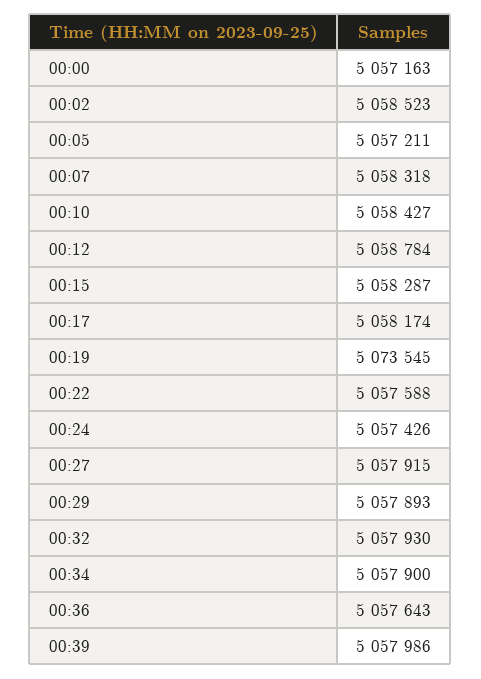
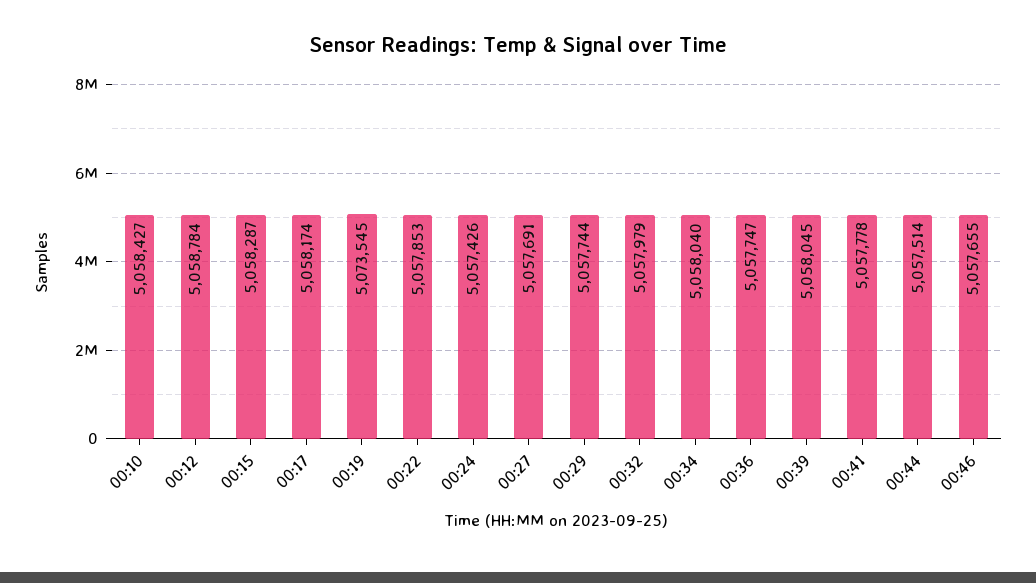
00:00: 5057163 -> none
00:02: 5058523 -> none
00:05: 5057211 -> none
00:07: 5058318 -> none
00:22: 5057588 -> 5057853
00:27: 5057915 -> 5057691
00:29: 5057893 -> 5057744
00:32: 5057930 -> 5057979
00:34: 5057900 -> 5058040
00:36: 5057643 -> 5057747
00:39: 5057986 -> 5058045
00:41: none -> 5057778
00:44: none -> 5057514
00:46: none -> 5057655

